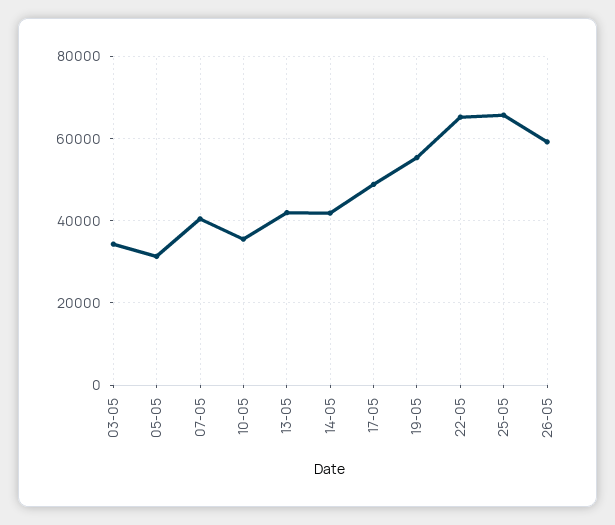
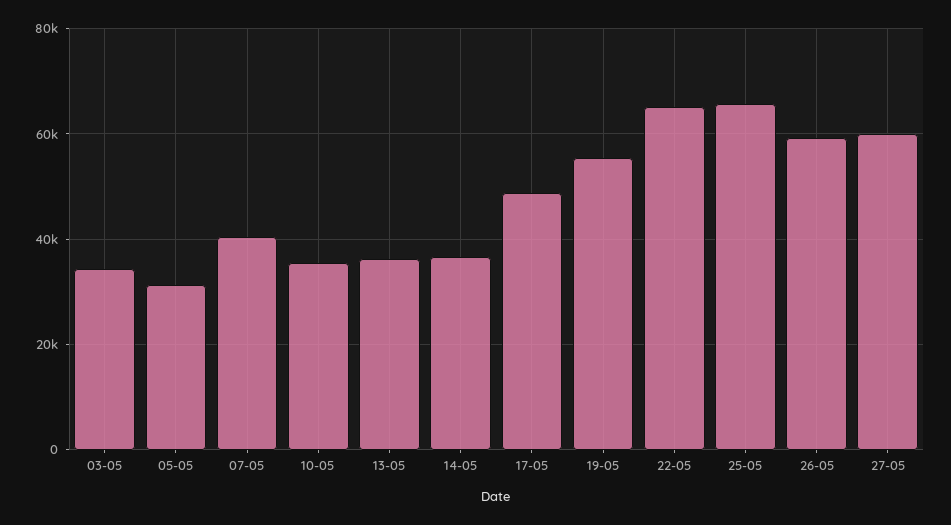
13-05: 42000 -> 36000
14-05: 42000 -> 36000
27-05: none -> 60000

